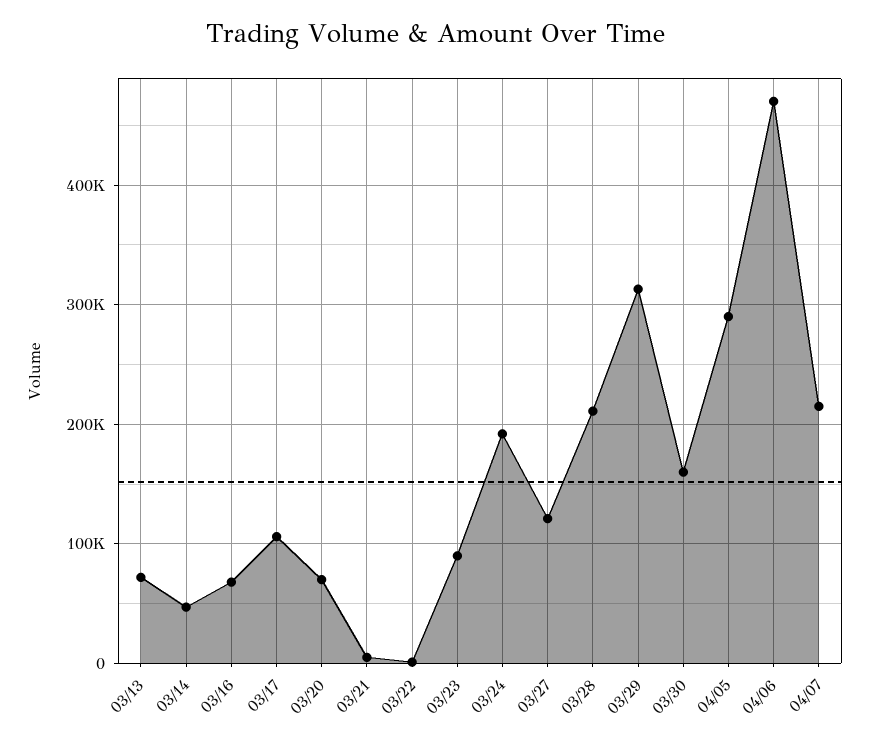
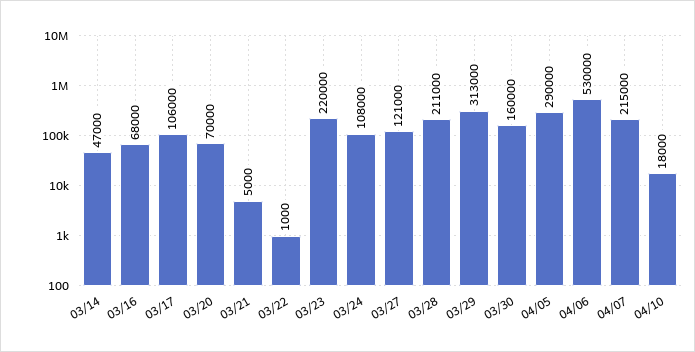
03/13: 70000 -> none
03/23: 90000 -> 220000
03/24: 190000 -> 108000
04/06: 470000 -> 530000
04/10: none -> 18000

